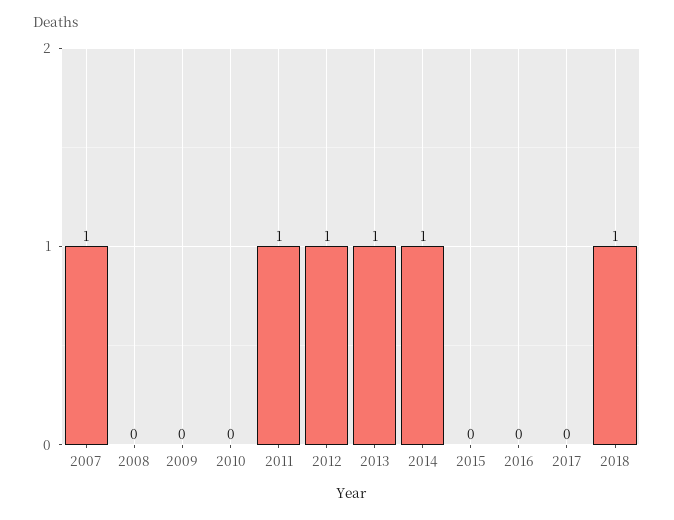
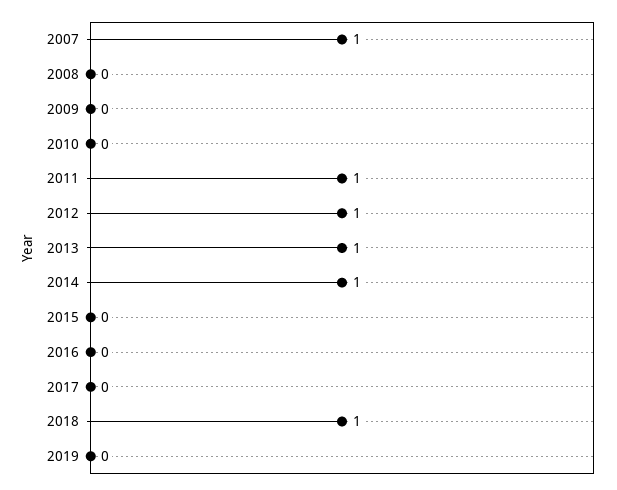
2019: none -> 0

